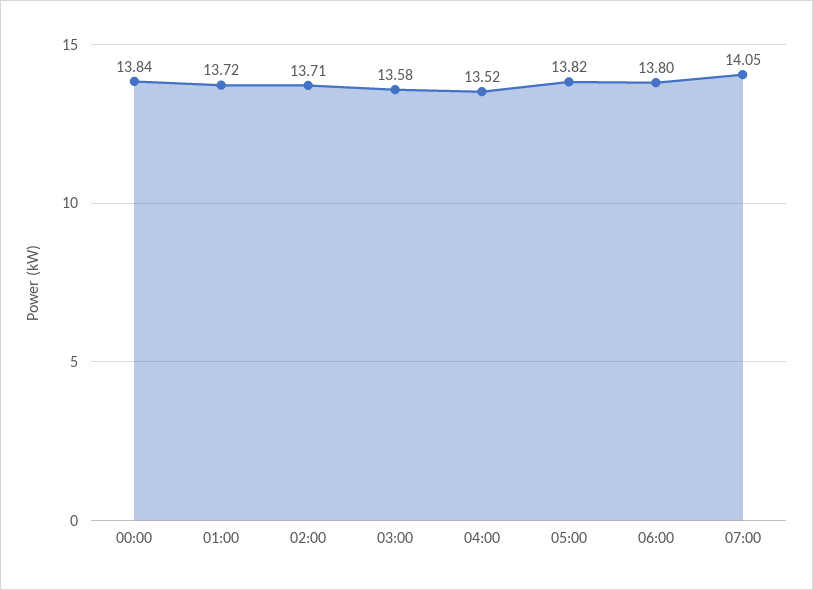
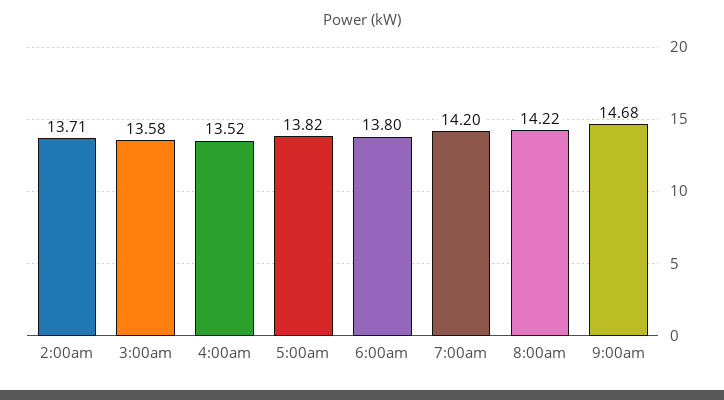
00:00: 13.84 -> none
01:00: 13.72 -> none
07:00: 14.05 -> 14.2
8:00am: none -> 14.22
9:00am: none -> 14.68

